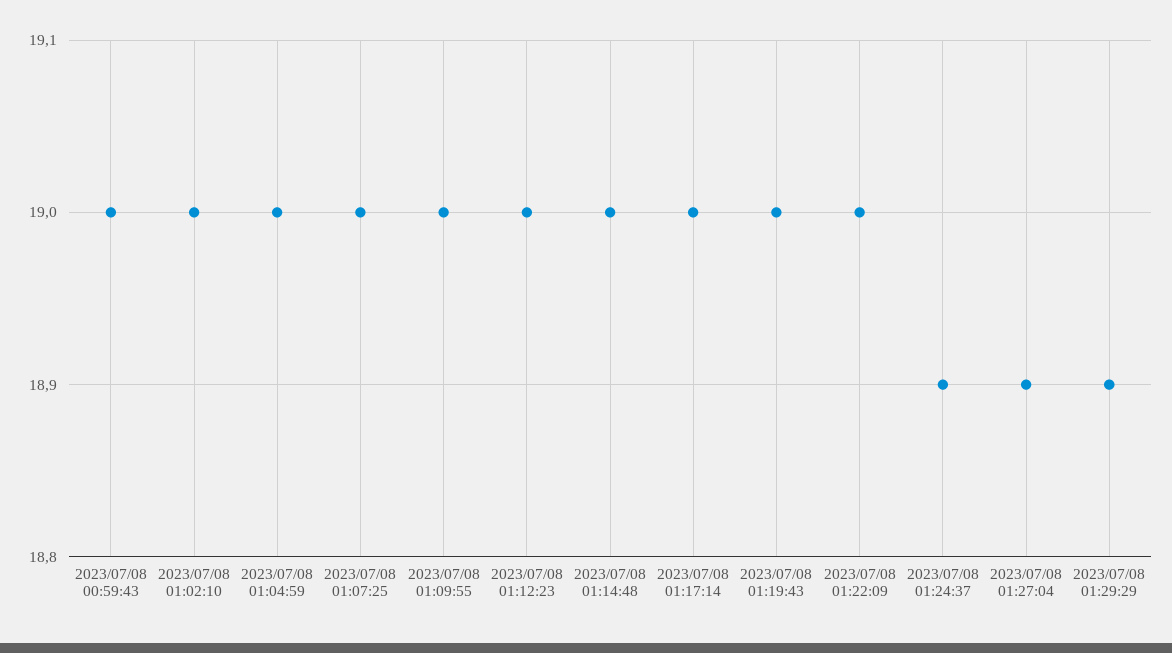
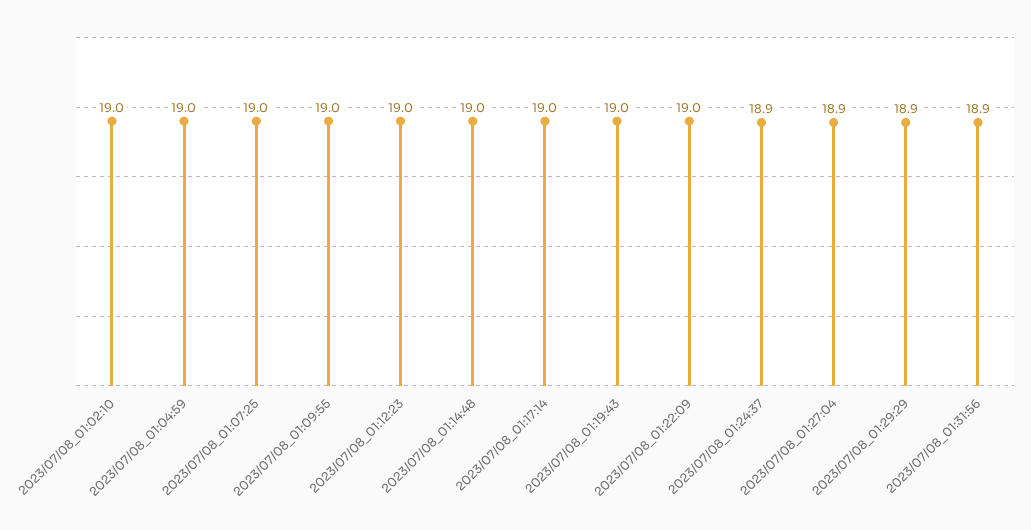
2023/07/08 00:59:43: 19 -> none
2023/07/08_01:31:56: none -> 18.9

